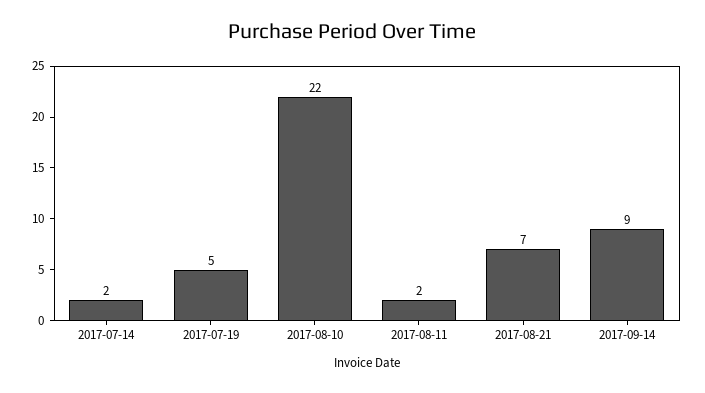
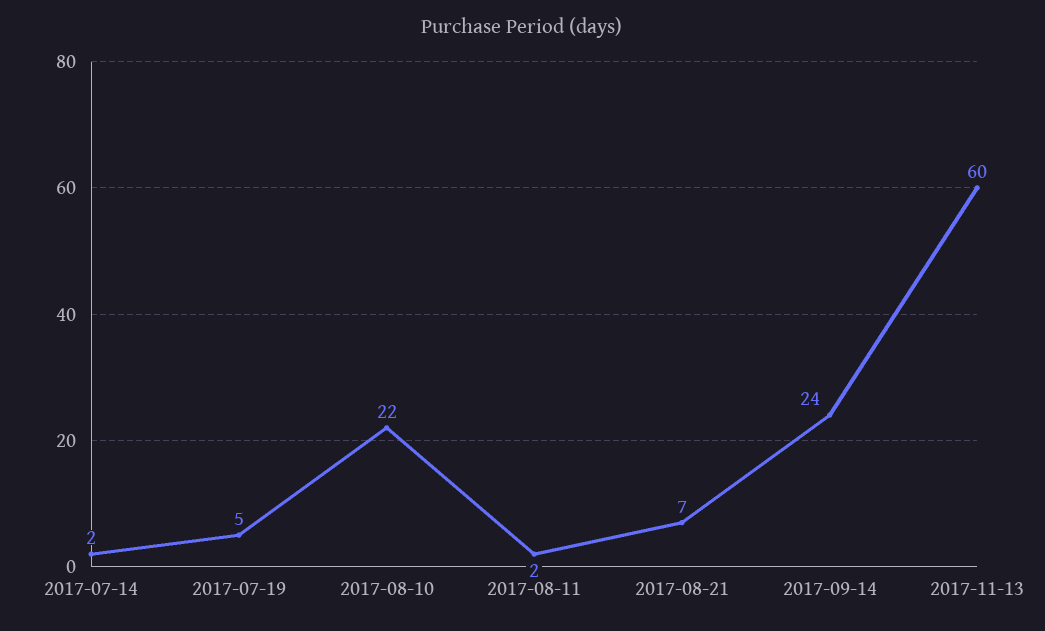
2017-09-14: 9 -> 24
2017-11-13: none -> 60

